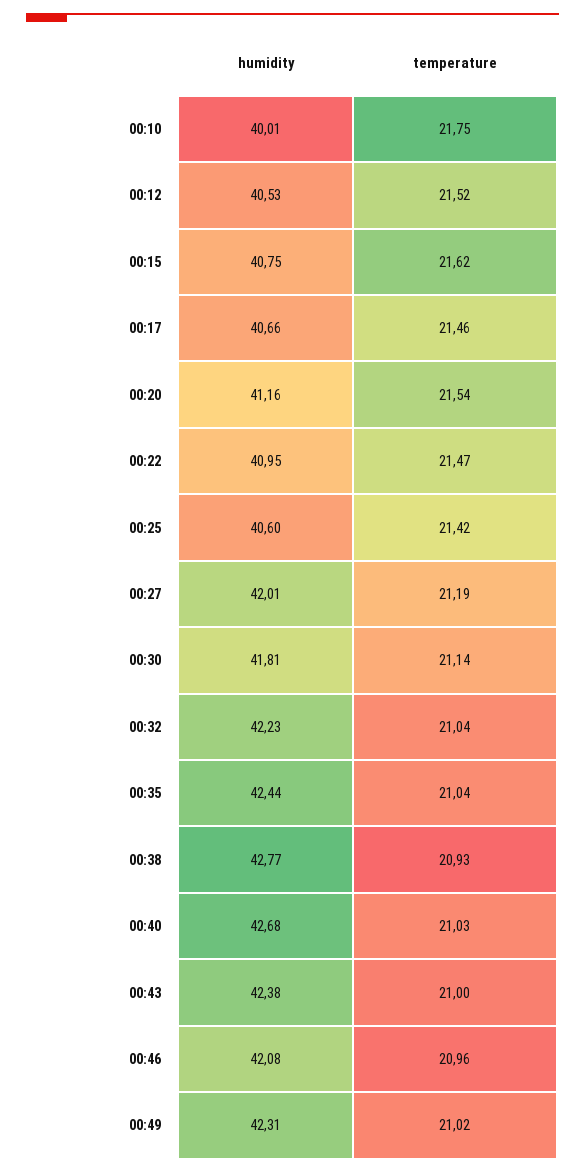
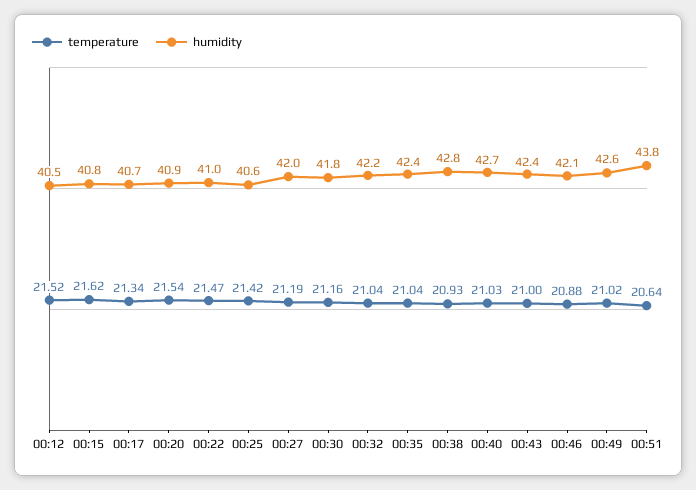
humidity, 00:10: 40.01 -> none
temperature, 00:10: 21.75 -> none
temperature, 00:17: 21.46 -> 21.34
humidity, 00:20: 41.16 -> 40.9
temperature, 00:30: 21.14 -> 21.16
temperature, 00:46: 20.96 -> 20.88
humidity, 00:49: 42.31 -> 42.6
temperature, 00:51: none -> 20.64
humidity, 00:51: none -> 43.8

